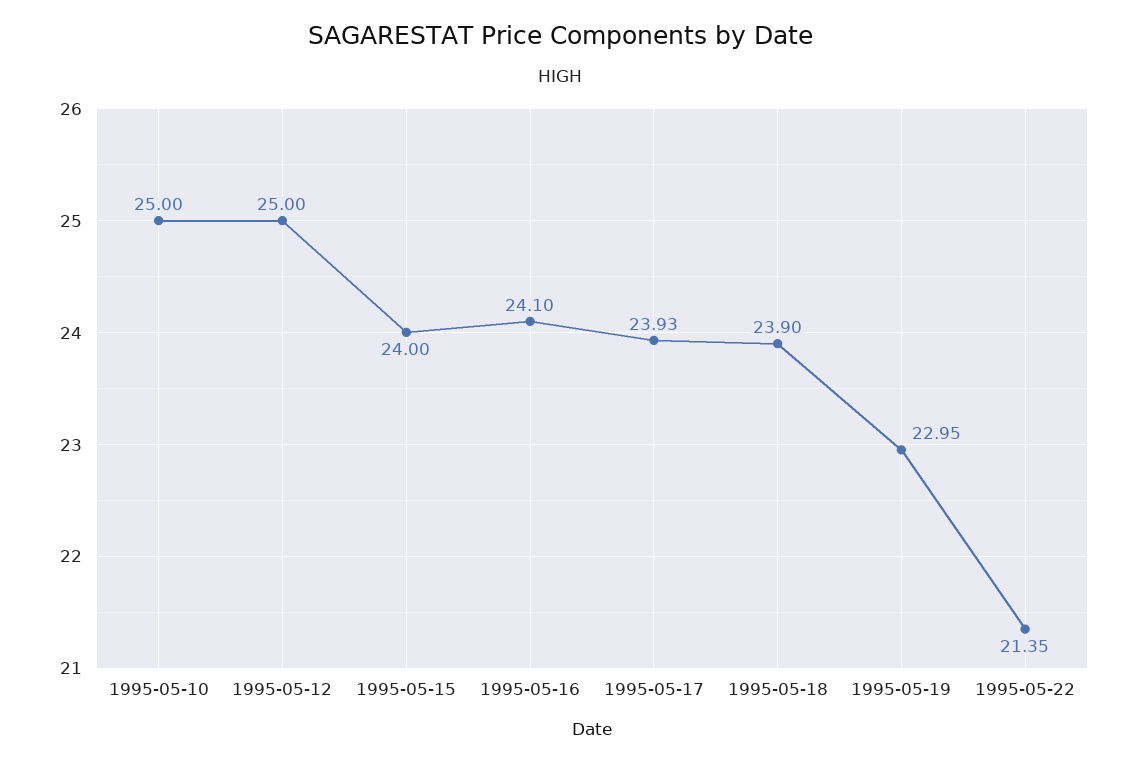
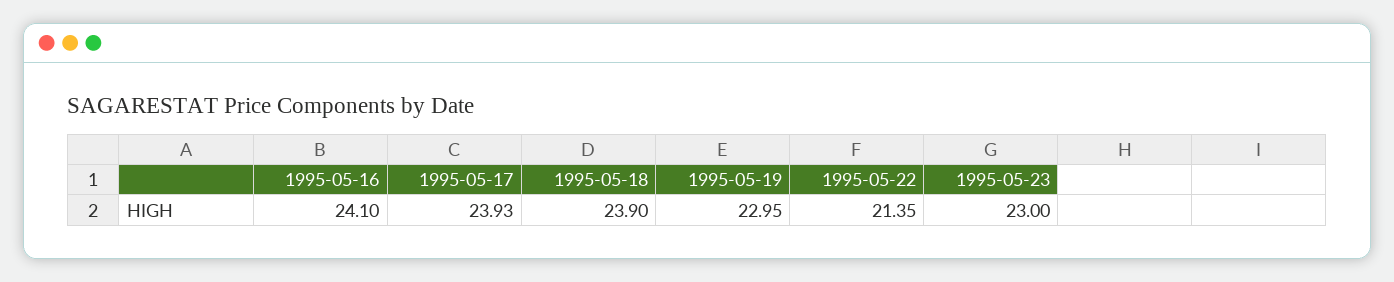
1995-05-10: 25 -> none
1995-05-12: 25 -> none
1995-05-15: 24 -> none
1995-05-23: none -> 23

